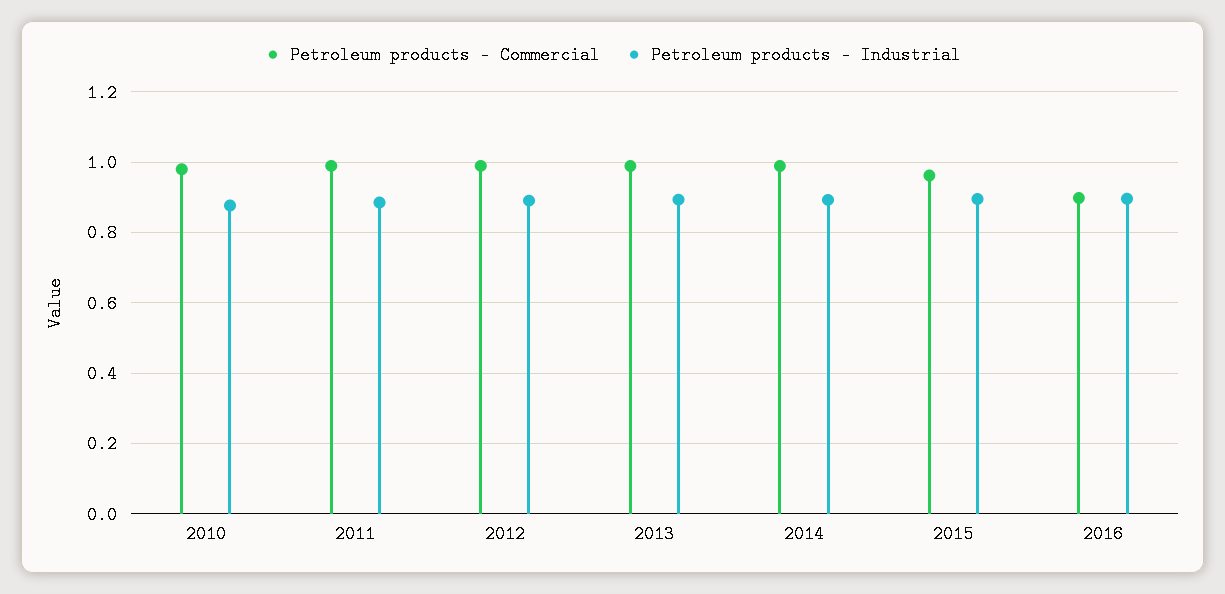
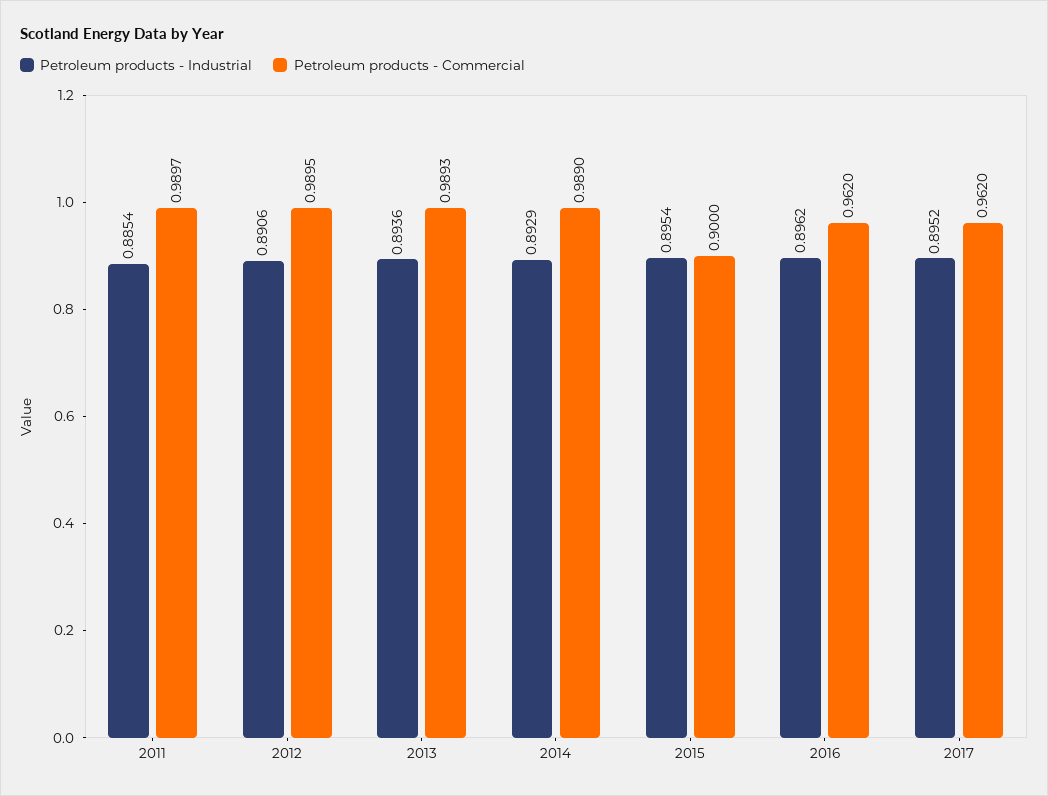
Petroleum products - Commercial, 2010: 0.98 -> none
Petroleum products - Industrial, 2010: 0.88 -> none
Petroleum products - Commercial, 2015: 0.96 -> 0.9
Petroleum products - Commercial, 2016: 0.9 -> 0.962
Petroleum products - Industrial, 2017: none -> 0.8952
Petroleum products - Commercial, 2017: none -> 0.962

